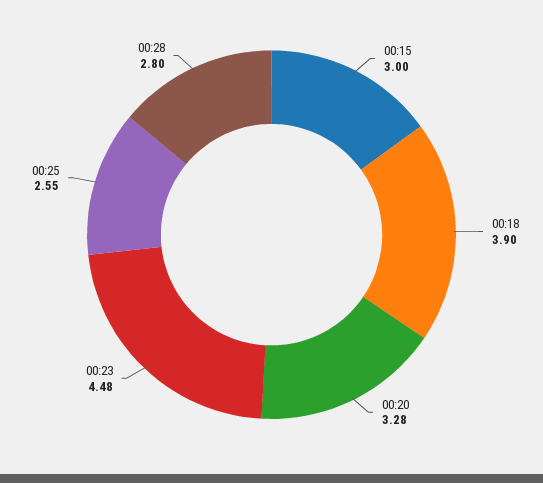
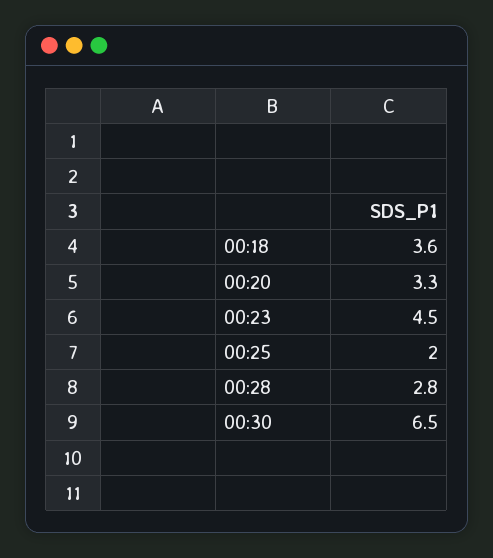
00:15: 3 -> none
00:18: 3.9 -> 3.6
00:25: 2.55 -> 2
00:30: none -> 6.5

